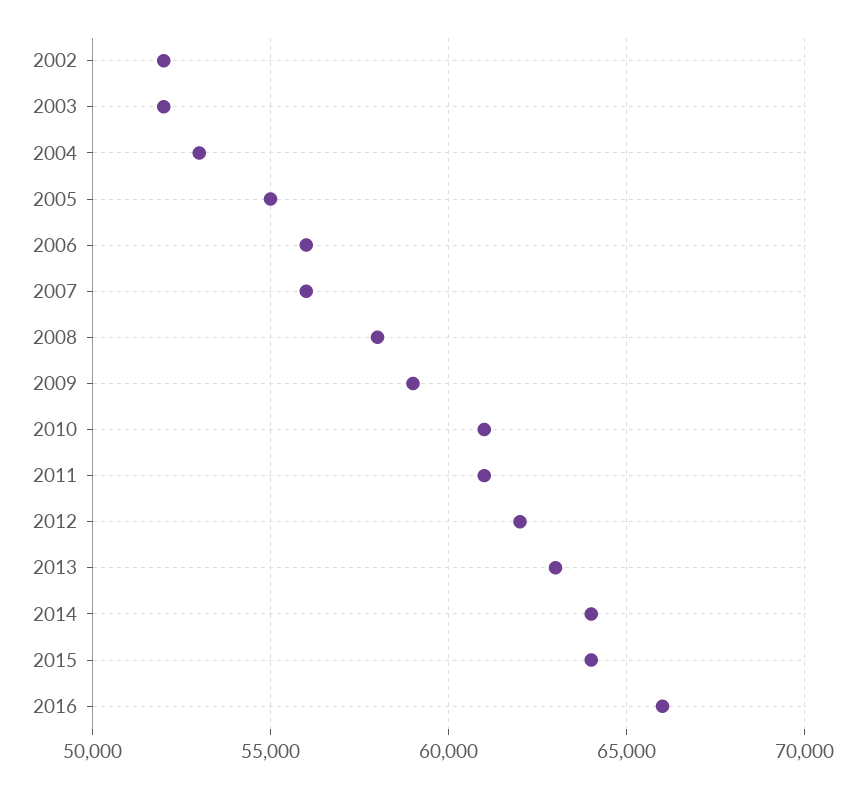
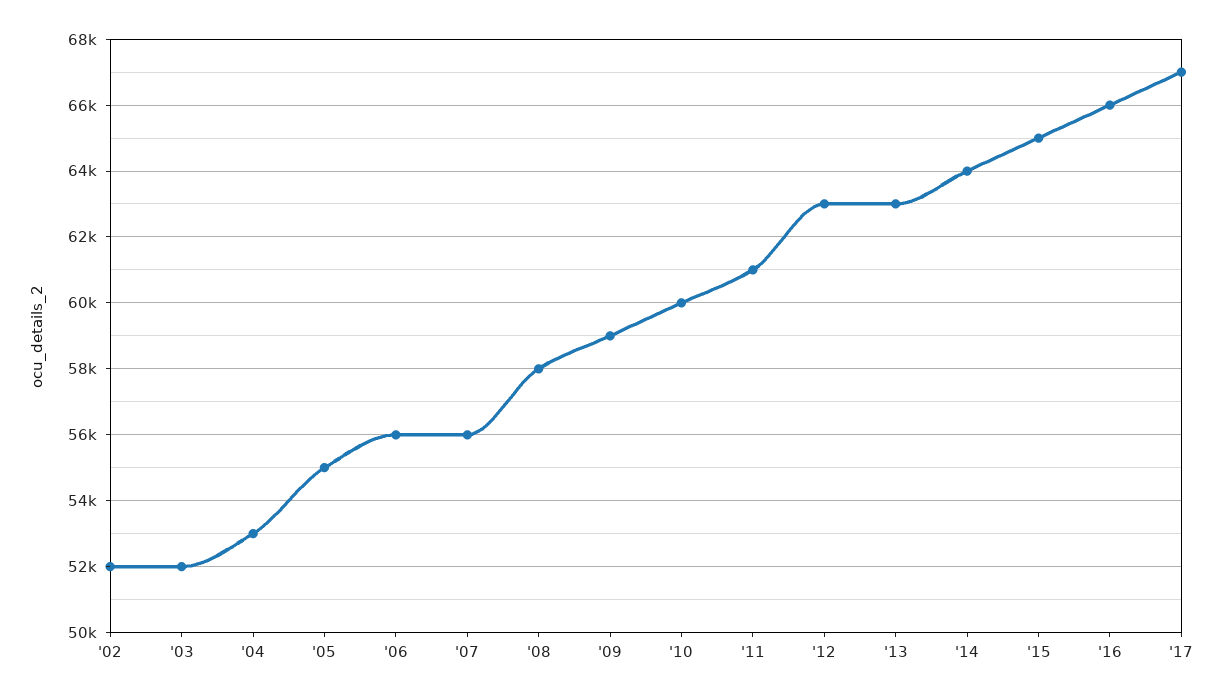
2010: 61000 -> 60000
2012: 62000 -> 63000
2015: 64000 -> 65000
'17: none -> 67000

